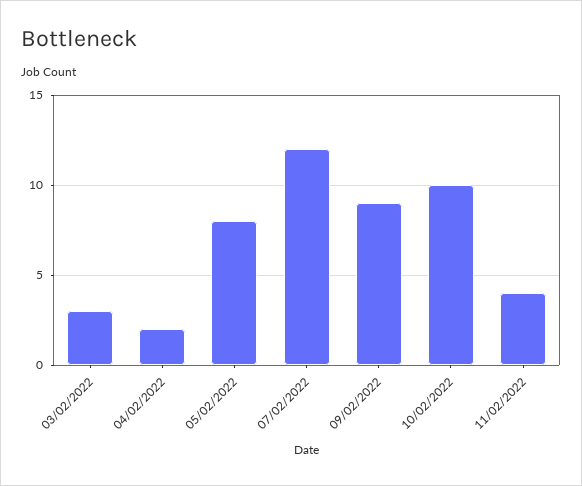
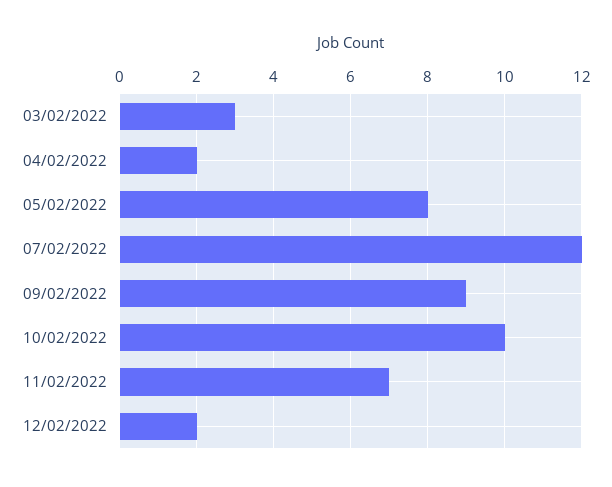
11/02/2022: 4 -> 7
12/02/2022: none -> 2

